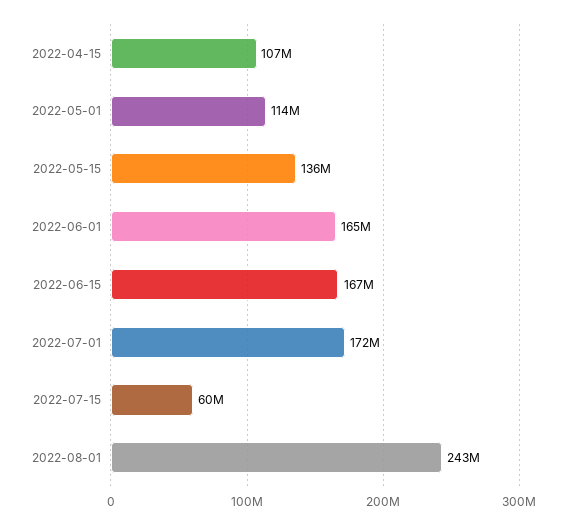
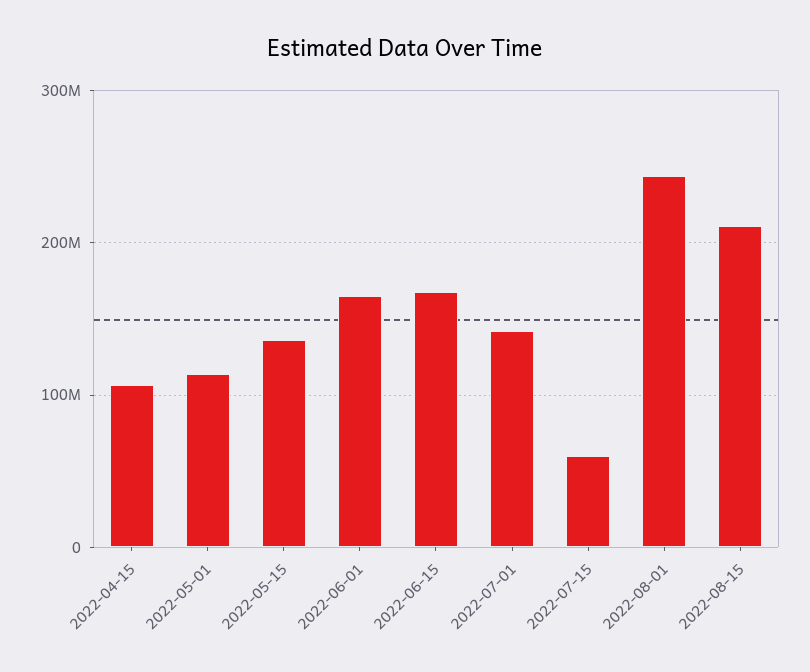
2022-07-01: 172000000 -> 140000000
2022-08-15: none -> 210000000

